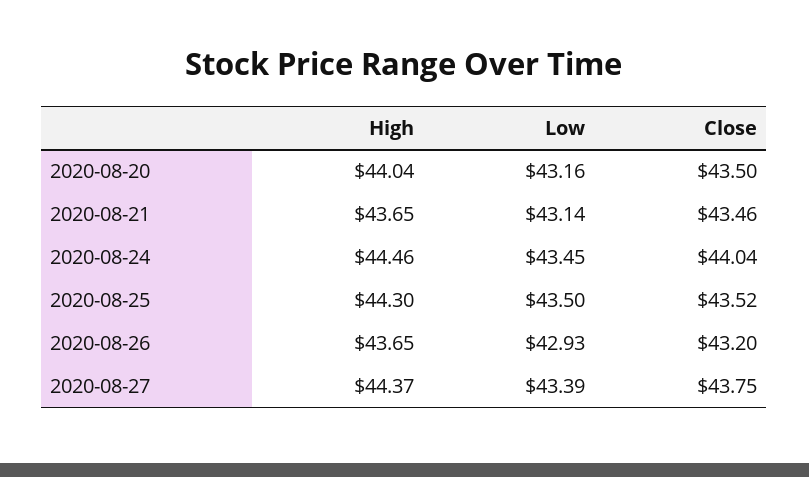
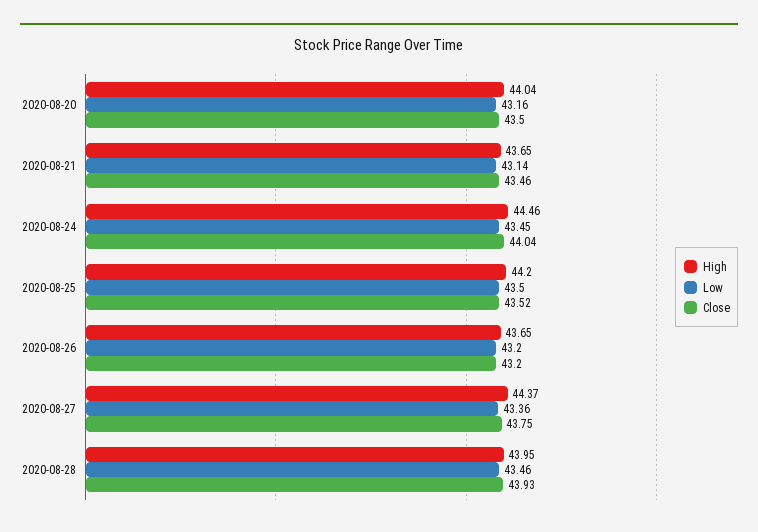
High, 2020-08-25: 44.3 -> 44.2
Low, 2020-08-26: 42.93 -> 43.2
Low, 2020-08-27: 43.39 -> 43.36
High, 2020-08-28: none -> 43.95
Low, 2020-08-28: none -> 43.46
Close, 2020-08-28: none -> 43.93

